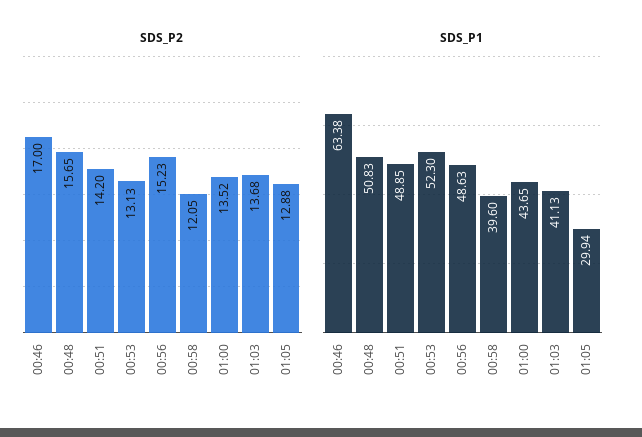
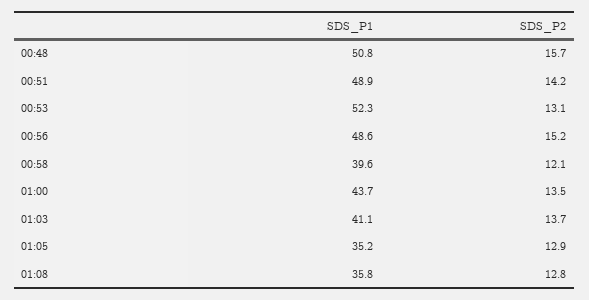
SDS_P2, 00:46: 17 -> none
SDS_P1, 00:46: 63.38 -> none
SDS_P1, 01:05: 29.94 -> 35.2
SDS_P1, 01:08: none -> 35.8
SDS_P2, 01:08: none -> 12.8

